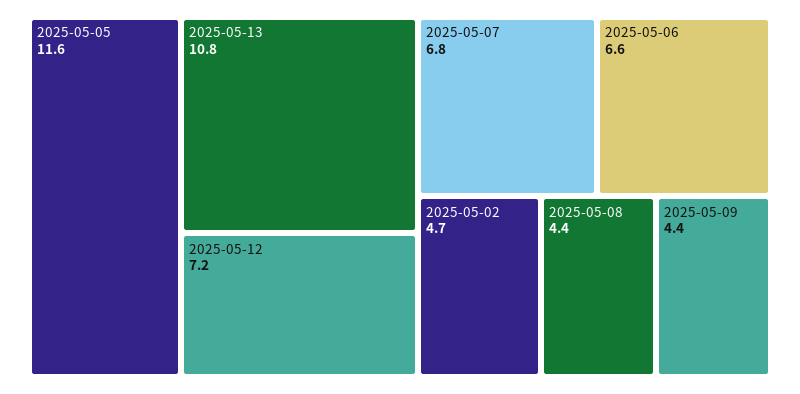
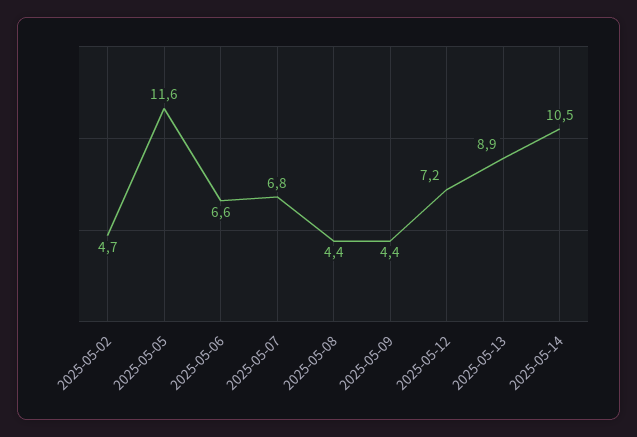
2025-05-13: 10.8 -> 8.9
2025-05-14: none -> 10.5

